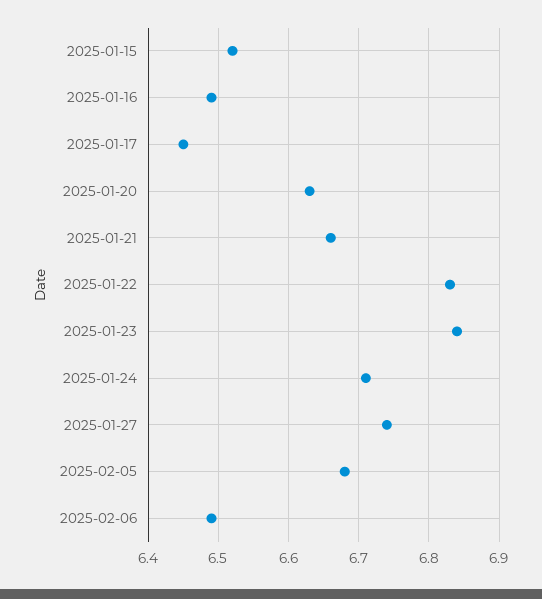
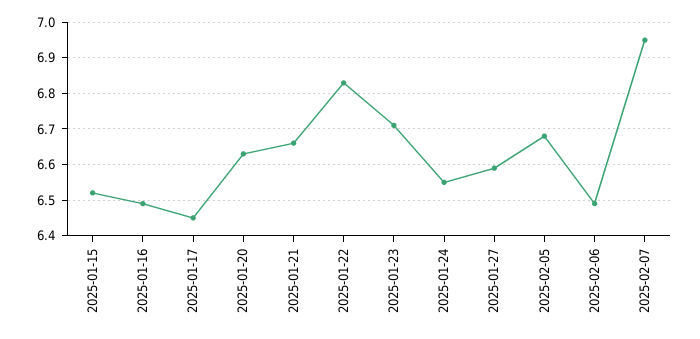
2025-01-23: 6.84 -> 6.7
2025-01-24: 6.71 -> 6.55
2025-01-27: 6.74 -> 6.6
2025-02-07: none -> 6.95

